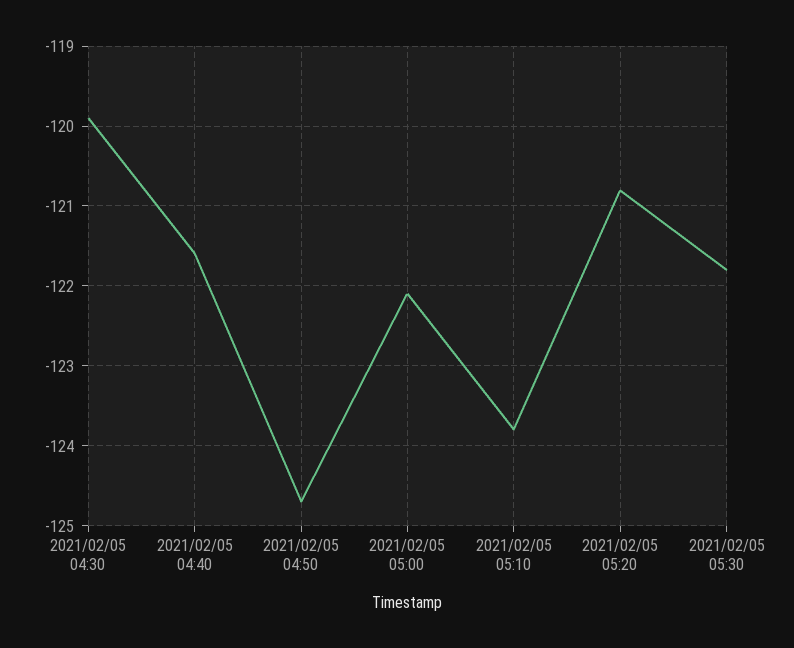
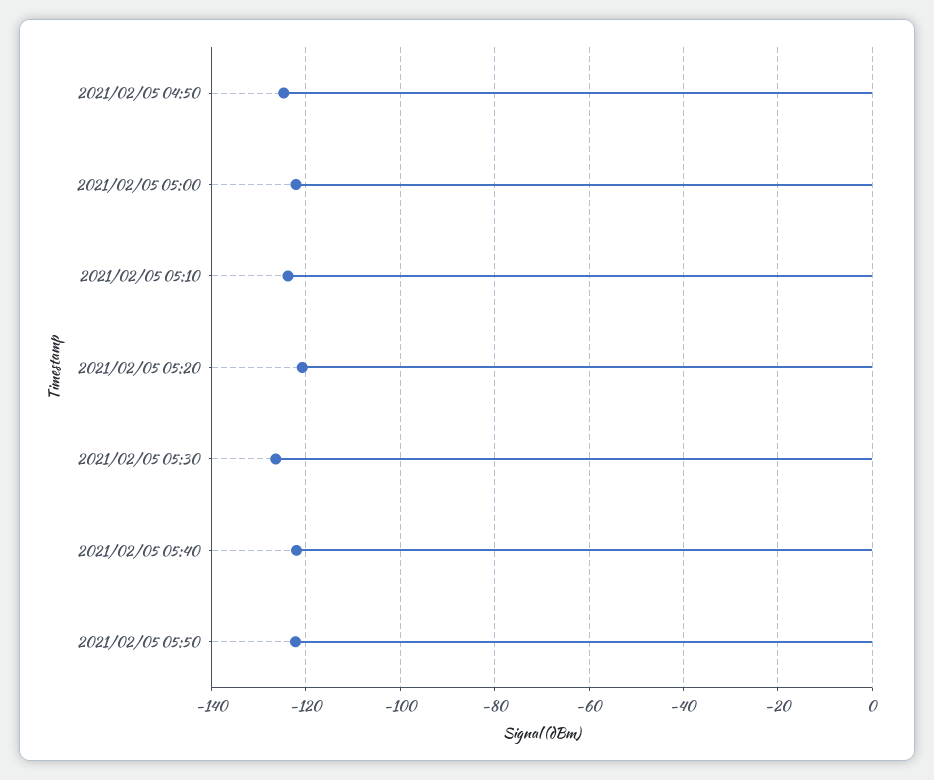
2021/02/05 04:30: -119.9 -> none
2021/02/05 04:40: -121.6 -> none
2021/02/05 05:30: -121.8 -> -126
2021/02/05 05:40: none -> -122
2021/02/05 05:50: none -> -122

